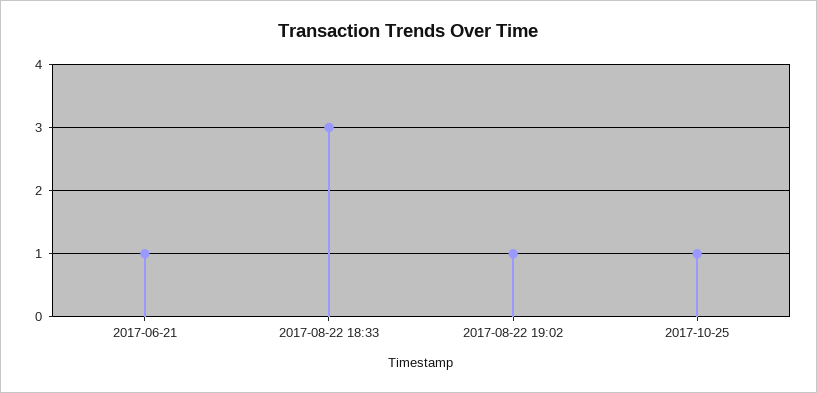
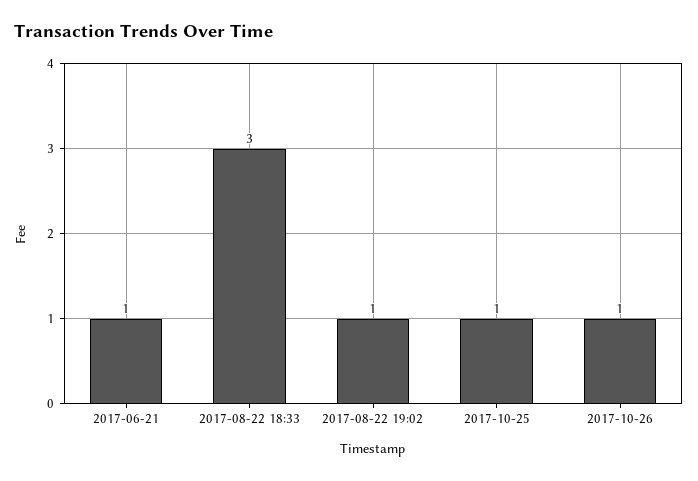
2017-10-26: none -> 1

